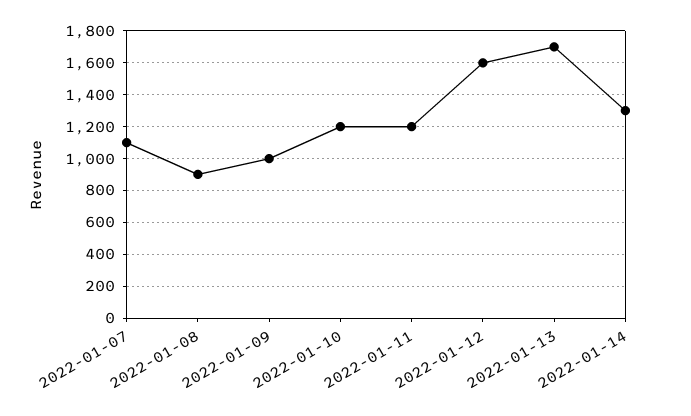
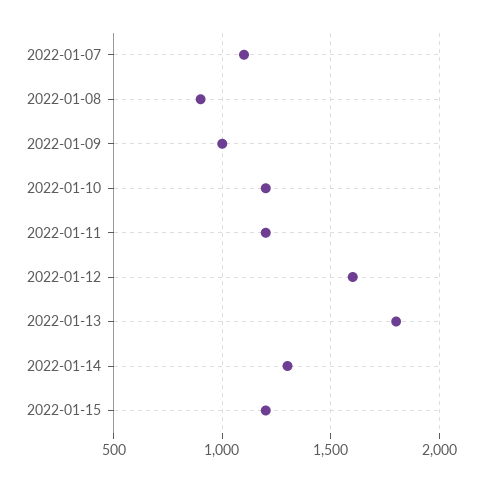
2022-01-13: 1700 -> 1800
2022-01-15: none -> 1200

